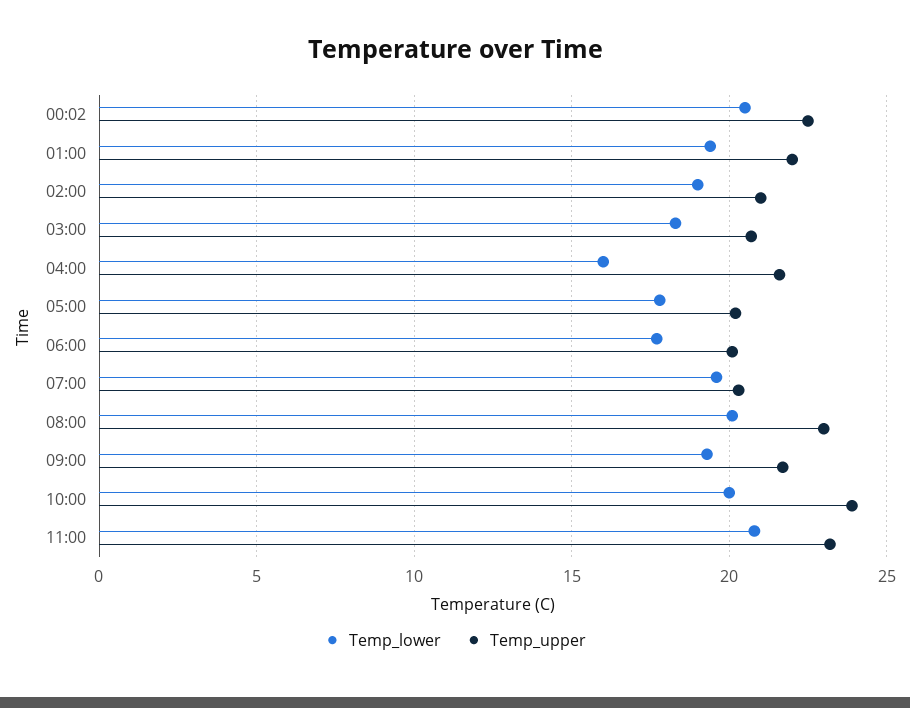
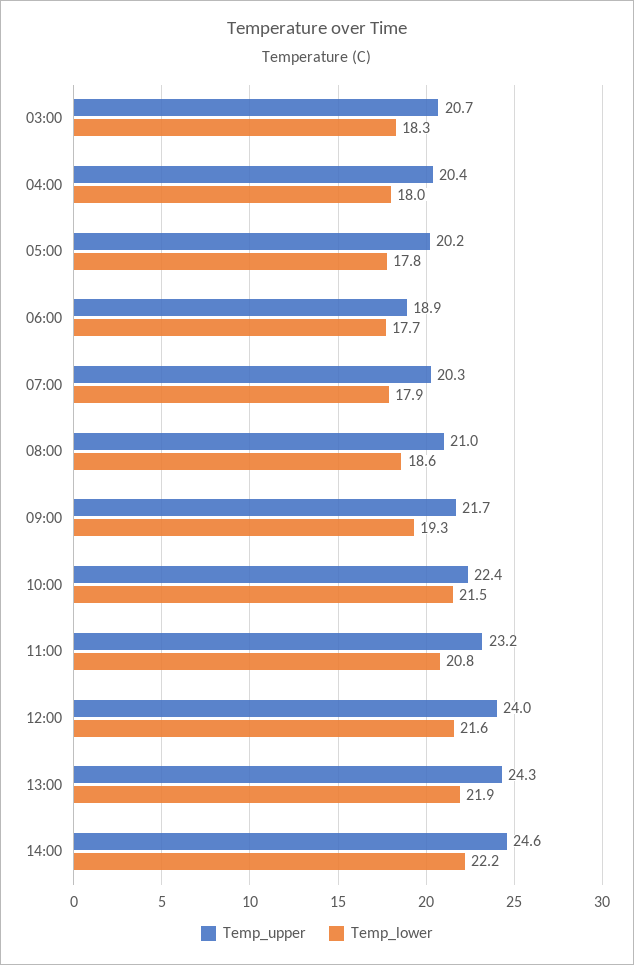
Temp_lower, 00:02: 20.5 -> none
Temp_upper, 00:02: 22.5 -> none
Temp_lower, 01:00: 19.5 -> none
Temp_upper, 01:00: 22 -> none
Temp_lower, 02:00: 19 -> none
Temp_upper, 02:00: 21 -> none
Temp_lower, 04:00: 16 -> 18
Temp_upper, 04:00: 21.5 -> 20.4
Temp_upper, 06:00: 20 -> 18.9
Temp_lower, 07:00: 19.5 -> 17.9
Temp_lower, 08:00: 20 -> 18.6
Temp_upper, 08:00: 23 -> 21
Temp_lower, 10:00: 20 -> 21.5
Temp_upper, 10:00: 24 -> 22.4
Temp_upper, 12:00: none -> 24
Temp_lower, 12:00: none -> 21.6
Temp_upper, 13:00: none -> 24.3
Temp_lower, 13:00: none -> 21.9
Temp_upper, 14:00: none -> 24.6
Temp_lower, 14:00: none -> 22.2

